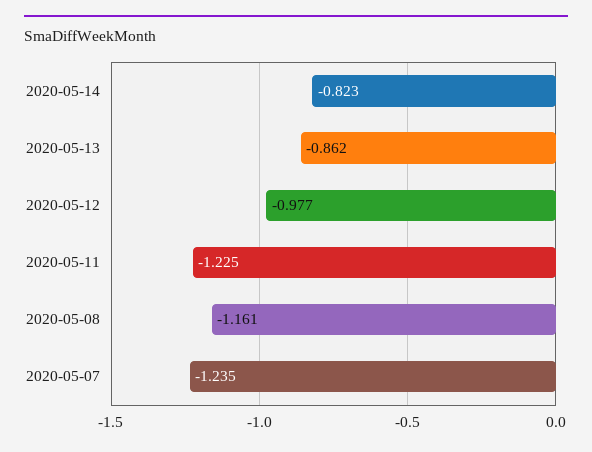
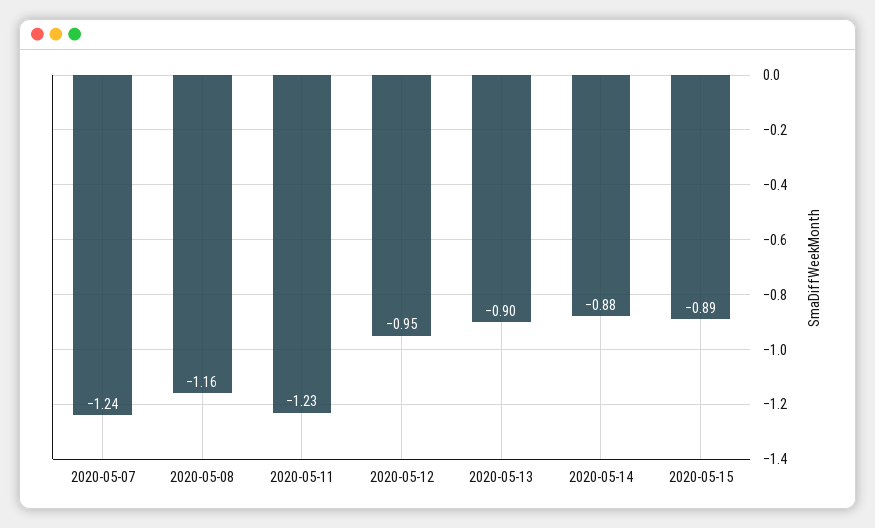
2020-05-14: -0.823 -> -0.88
2020-05-13: -0.862 -> -0.9
2020-05-12: -0.977 -> -0.95
2020-05-15: none -> -0.89

